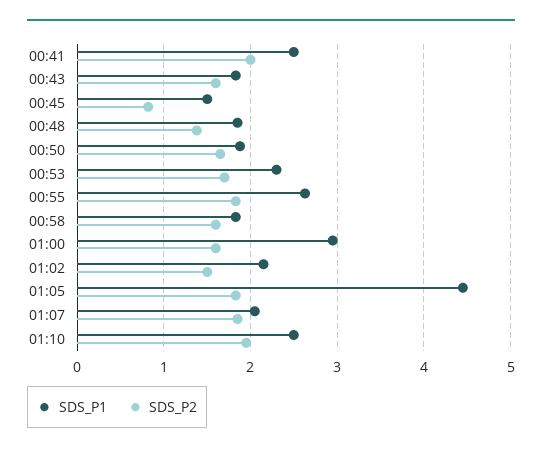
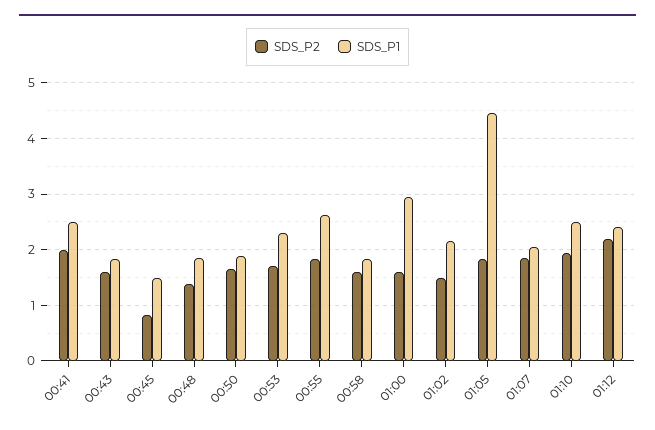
SDS_P2, 01:12: none -> 2.2
SDS_P1, 01:12: none -> 2.4

